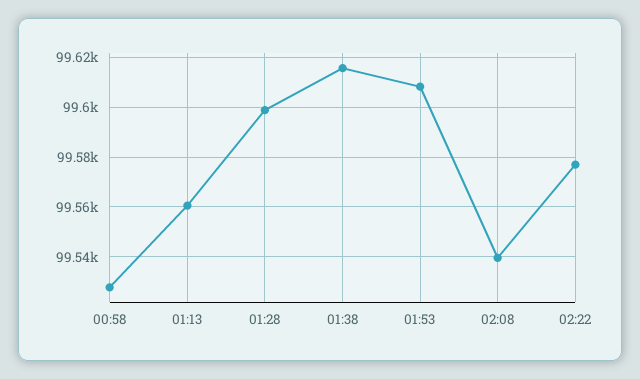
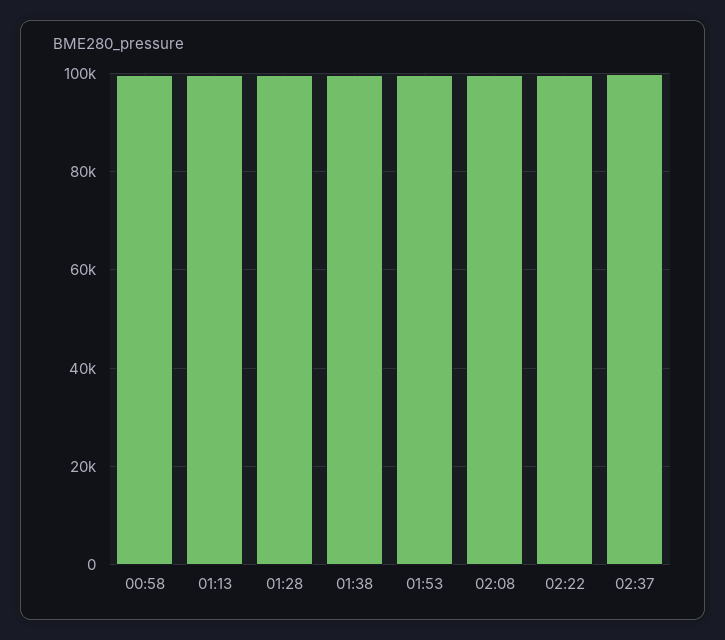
02:37: none -> 100000

